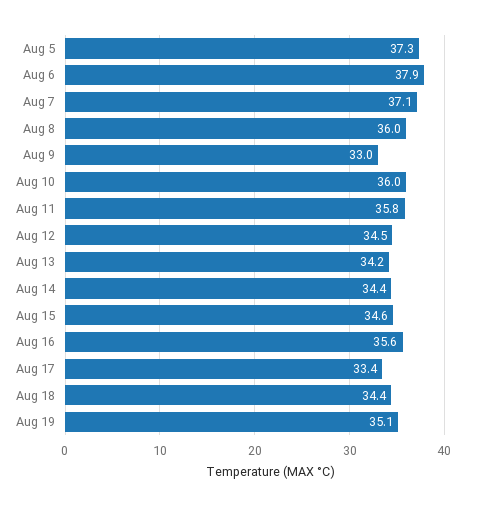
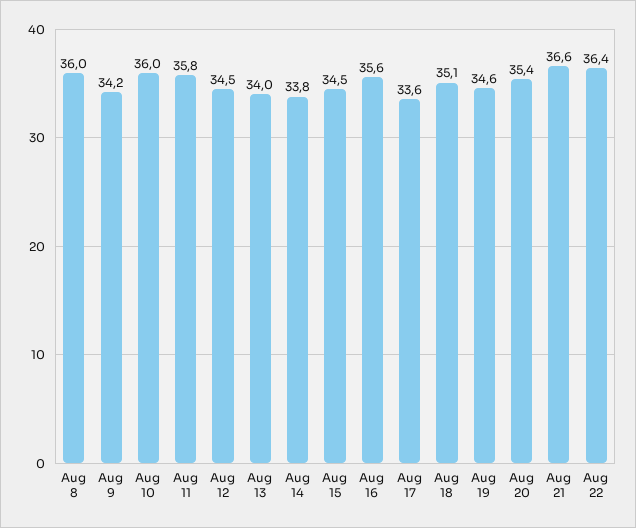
Aug 5: 37.3 -> none
Aug 6: 37.9 -> none
Aug 7: 37.1 -> none
Aug 9: 33 -> 34.2
Aug 13: 34.2 -> 34
Aug 14: 34.4 -> 33.8
Aug 15: 34.6 -> 34.5
Aug 17: 33.4 -> 33.6
Aug 18: 34.4 -> 35.1
Aug 19: 35.1 -> 34.6
Aug 20: none -> 35.4
Aug 21: none -> 36.6
Aug 22: none -> 36.4

